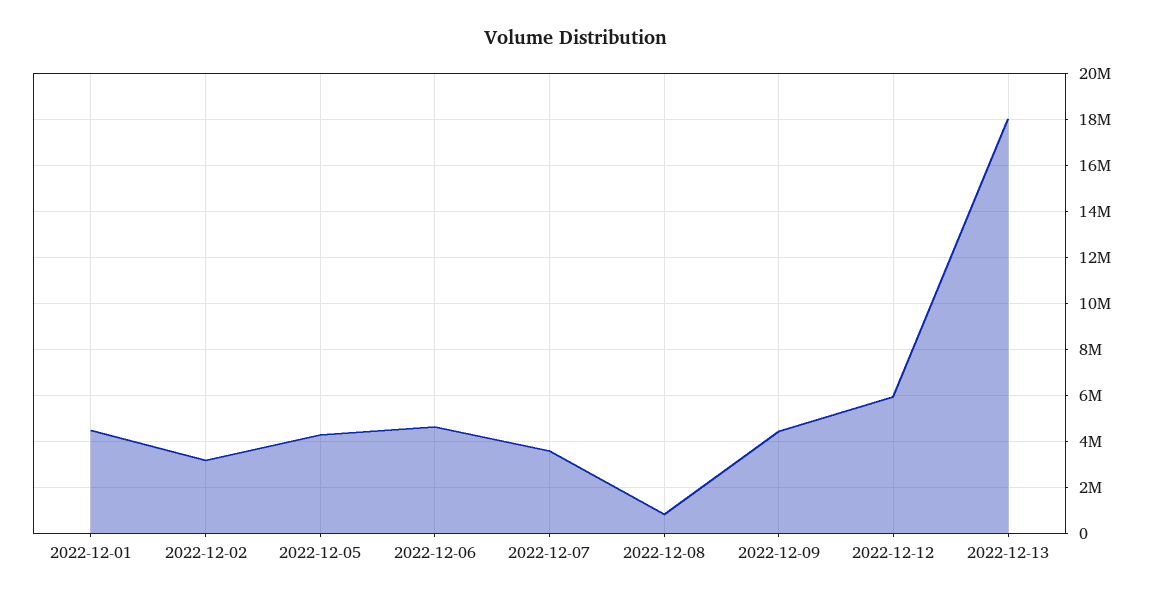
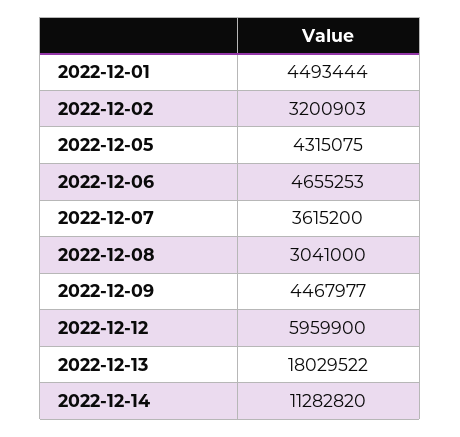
2022-12-08: 1000000 -> 3041000
2022-12-14: none -> 11282820

